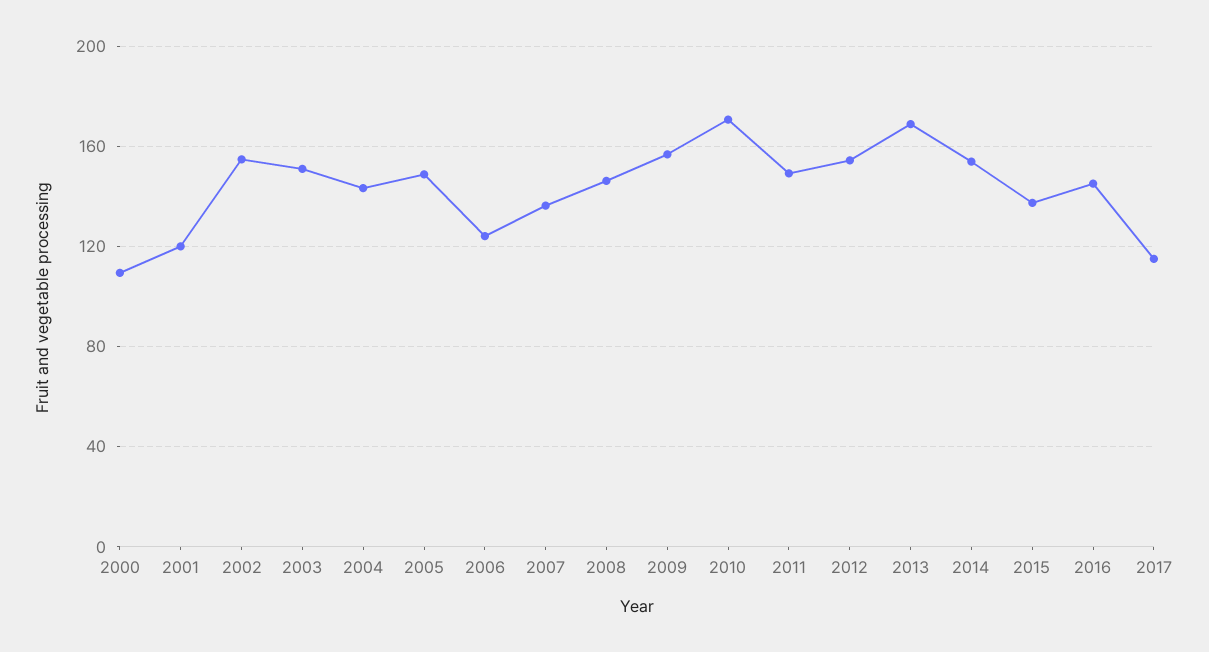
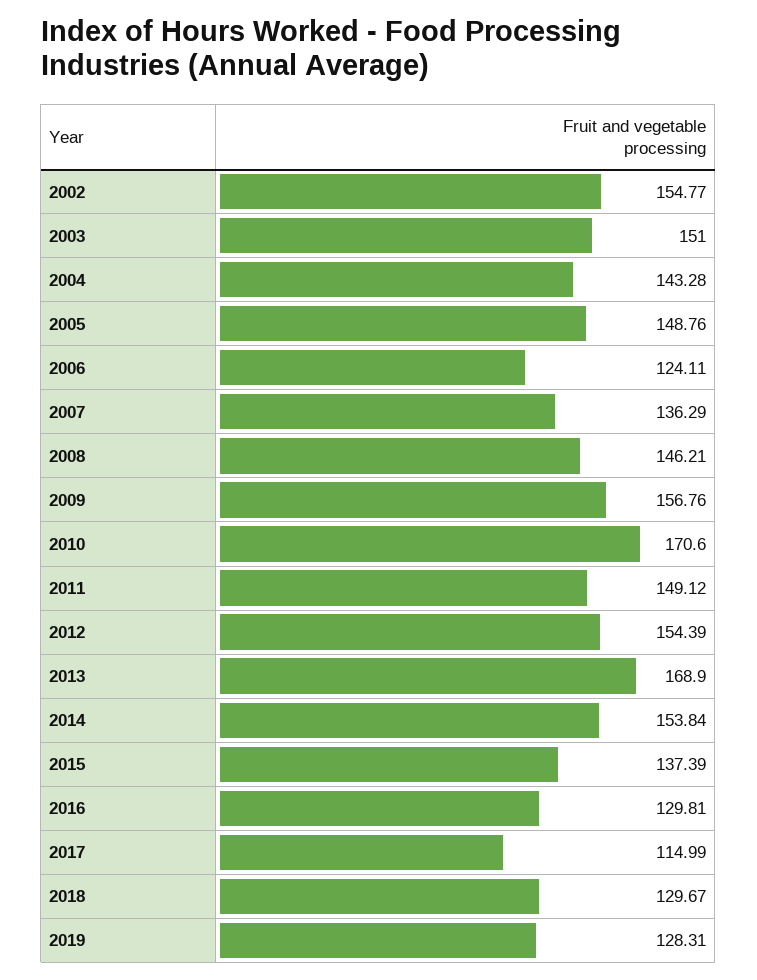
2000: 110 -> none
2001: 120 -> none
2016: 145 -> 129.81
2018: none -> 129.67
2019: none -> 128.31

